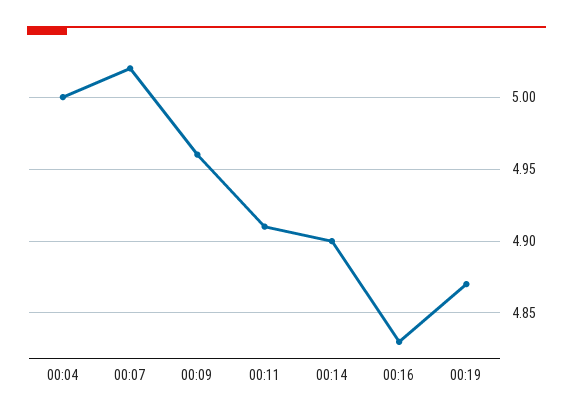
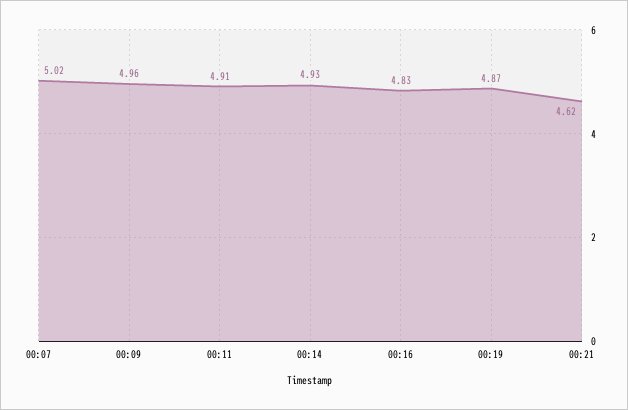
00:04: 5 -> none
00:14: 4.9 -> 4.93
00:21: none -> 4.62

